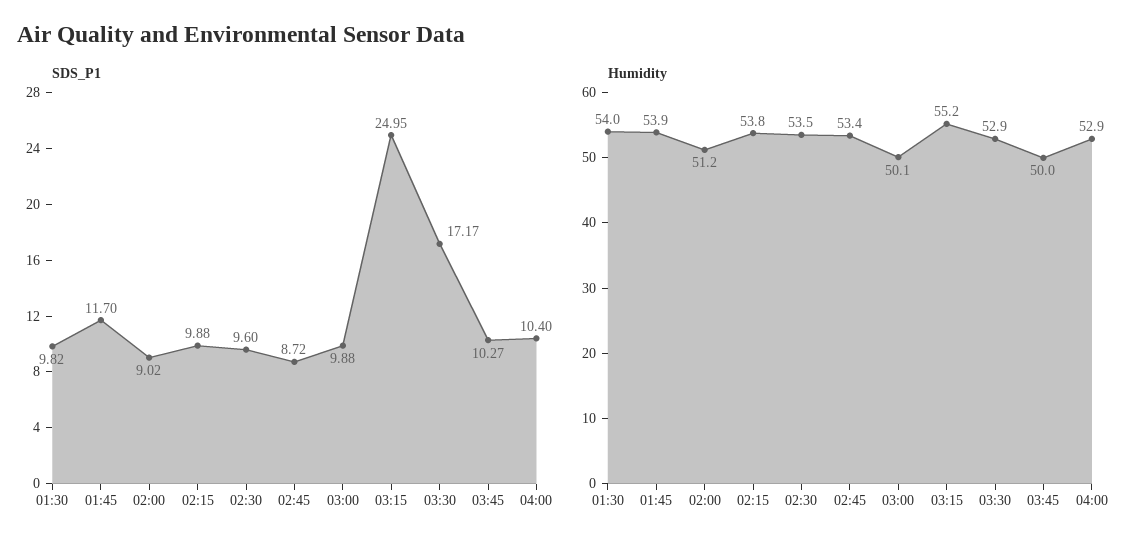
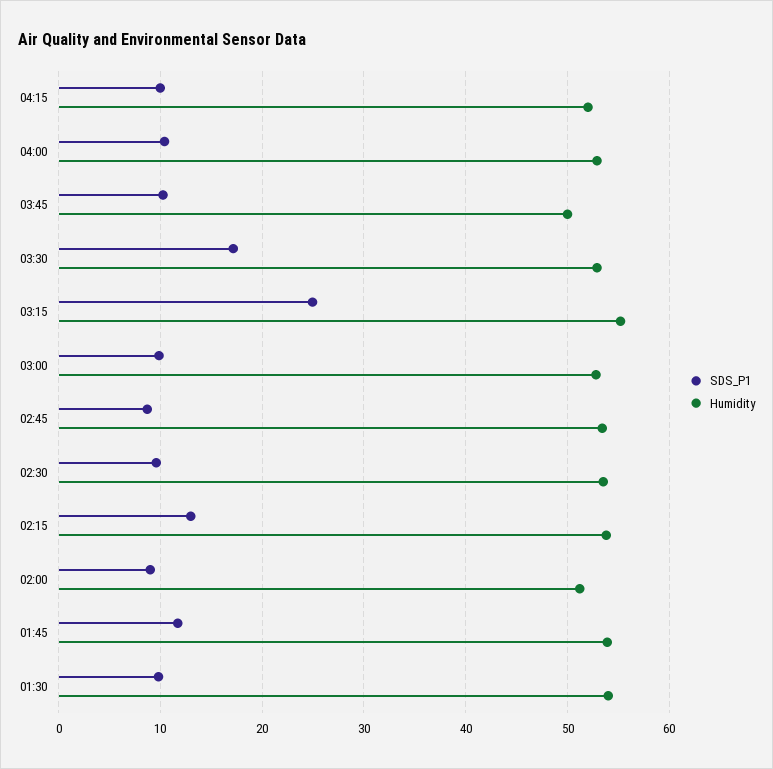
SDS_P1, 02:15: 9.88 -> 13
Humidity, 03:00: 50.1 -> 53
SDS_P1, 04:15: none -> 10
Humidity, 04:15: none -> 52

